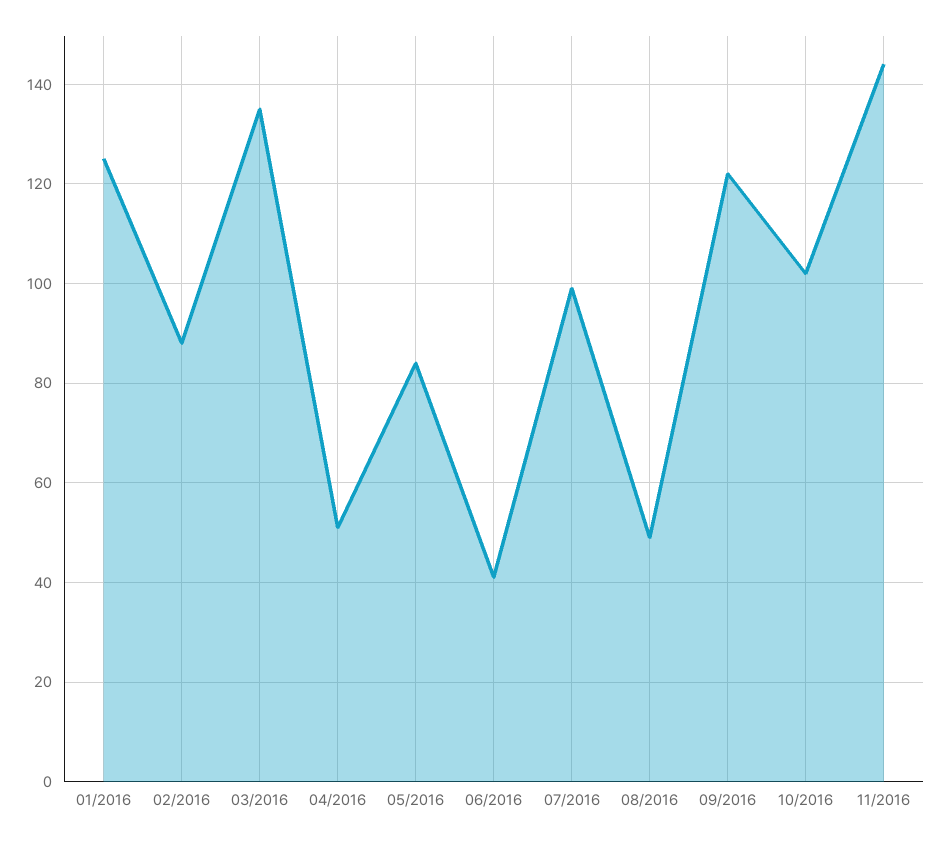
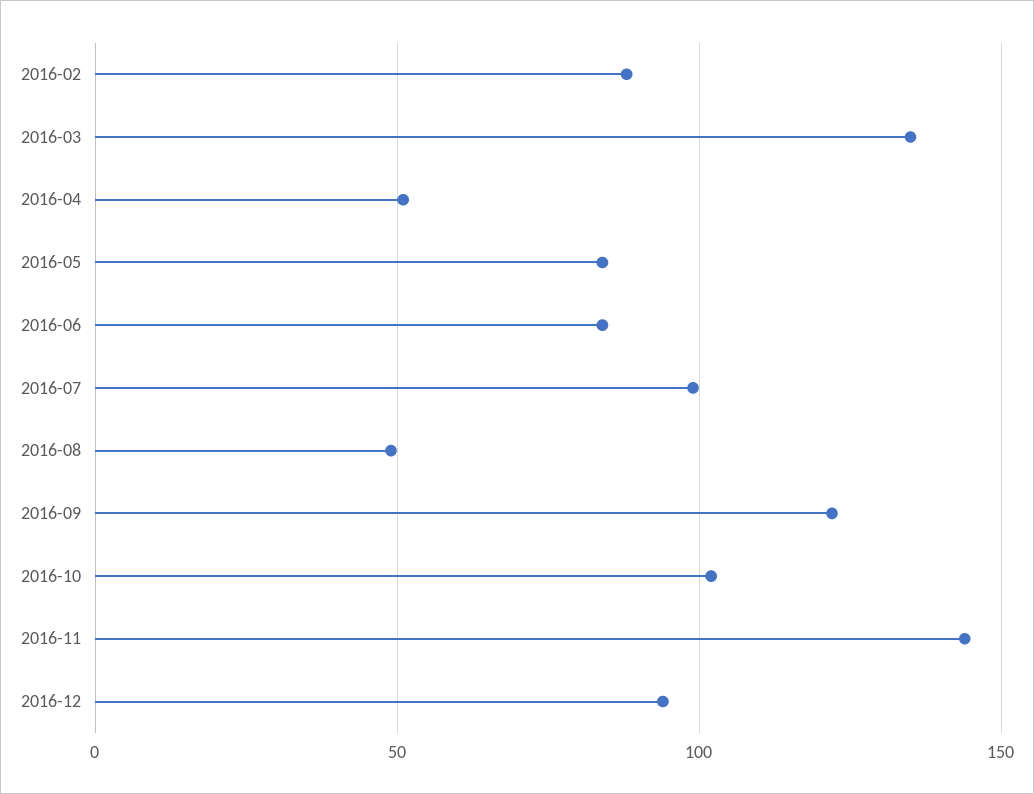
01/2016: 125 -> none
06/2016: 40 -> 85
2016-12: none -> 95

